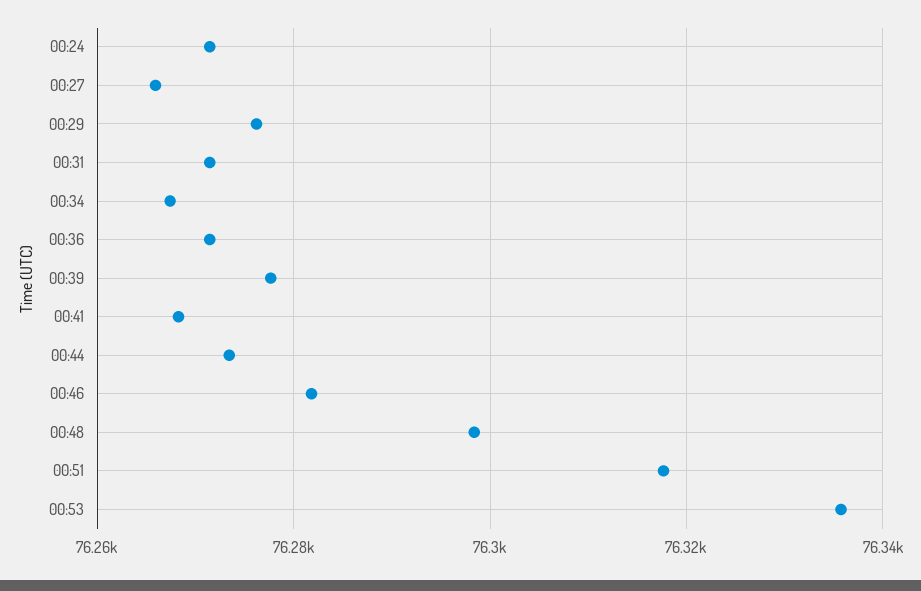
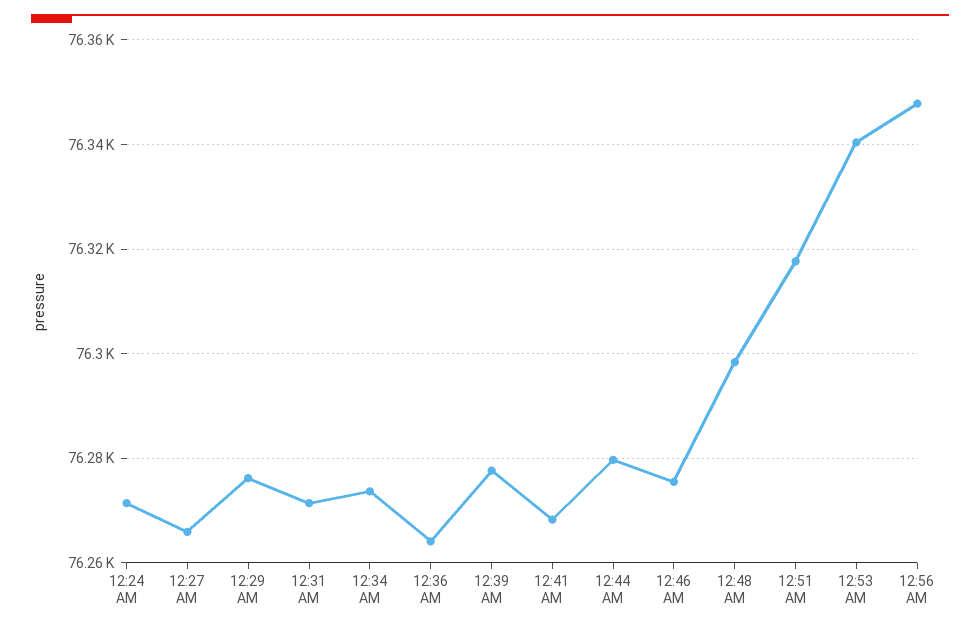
00:34: 76268 -> 76274
00:36: 76272 -> 76264
00:44: 76274 -> 76280
00:46: 76282 -> 76276
00:53: 76336 -> 76340
12:56 AM: none -> 76348

